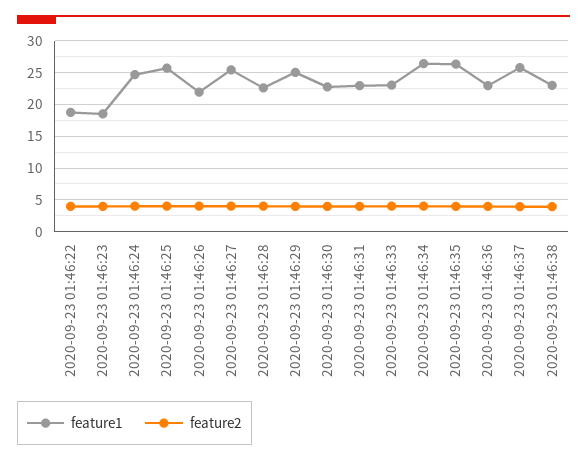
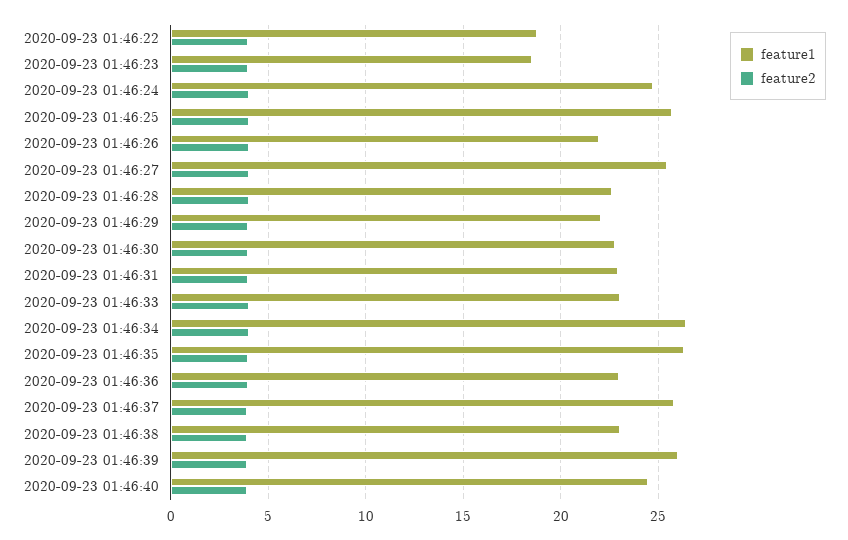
feature1, 2020-09-23 01:46:29: 25 -> 22
feature1, 2020-09-23 01:46:39: none -> 26
feature2, 2020-09-23 01:46:39: none -> 4
feature1, 2020-09-23 01:46:40: none -> 24.5
feature2, 2020-09-23 01:46:40: none -> 4

